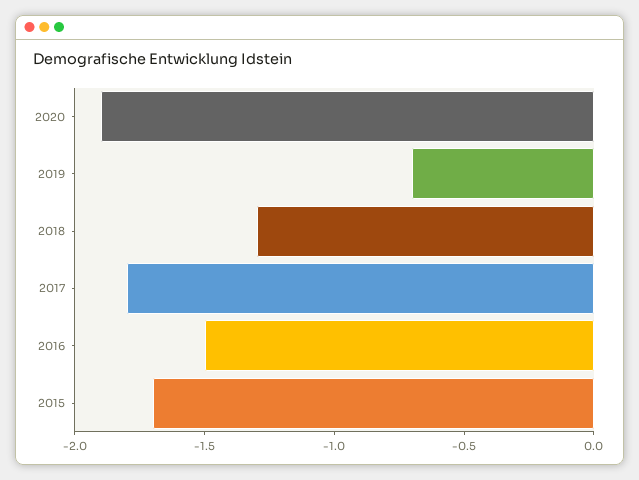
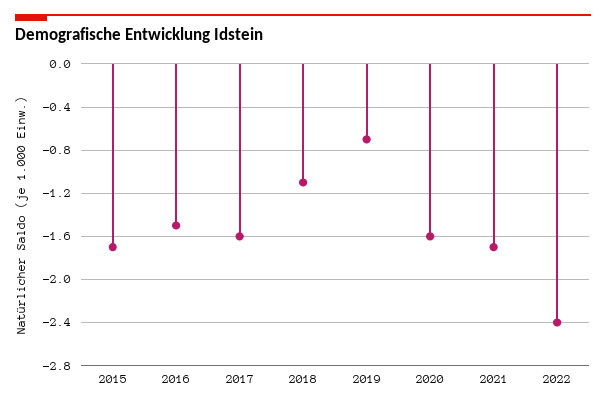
2020: -1.9 -> -1.6
2018: -1.3 -> -1.1
2017: -1.8 -> -1.6
2021: none -> -1.7
2022: none -> -2.4

